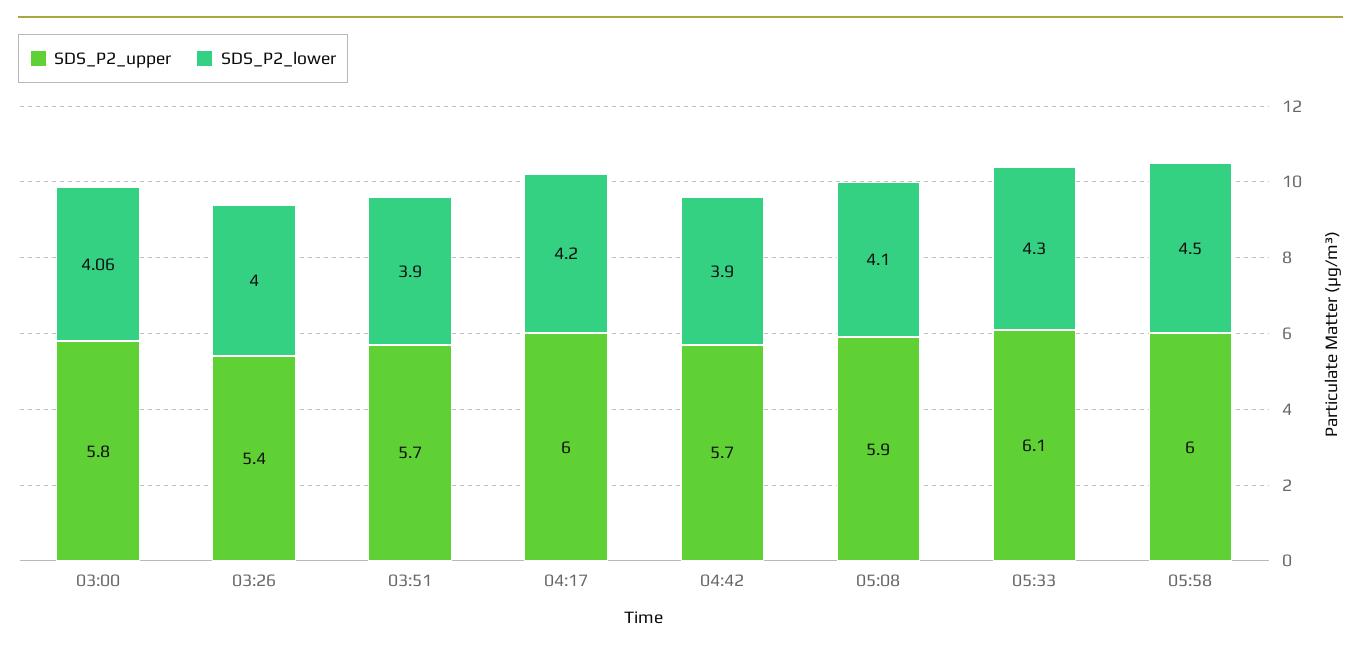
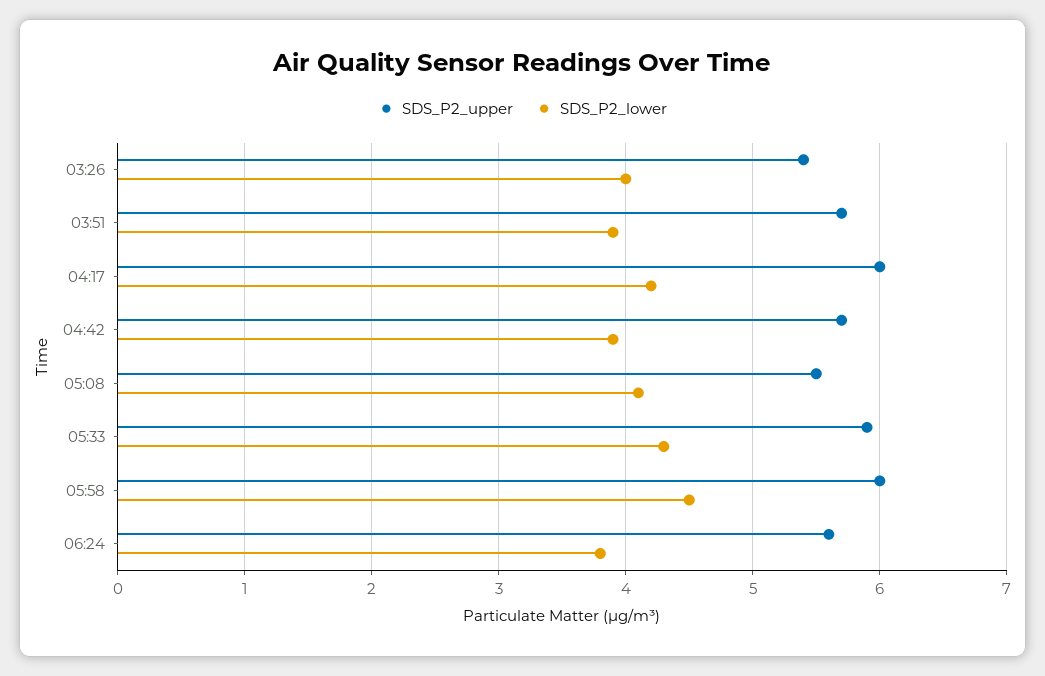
SDS_P2_upper, 03:00: 5.8 -> none
SDS_P2_lower, 03:00: 4.06 -> none
SDS_P2_upper, 05:08: 5.9 -> 5.5
SDS_P2_upper, 05:33: 6.1 -> 5.9
SDS_P2_upper, 06:24: none -> 5.6
SDS_P2_lower, 06:24: none -> 3.8

